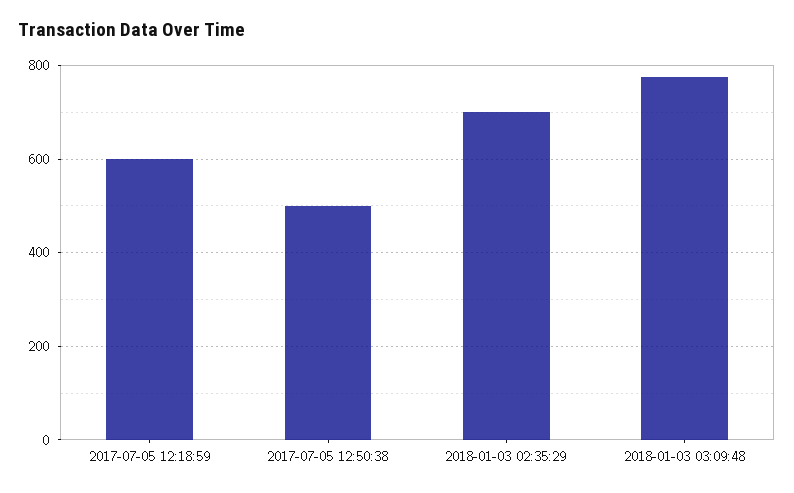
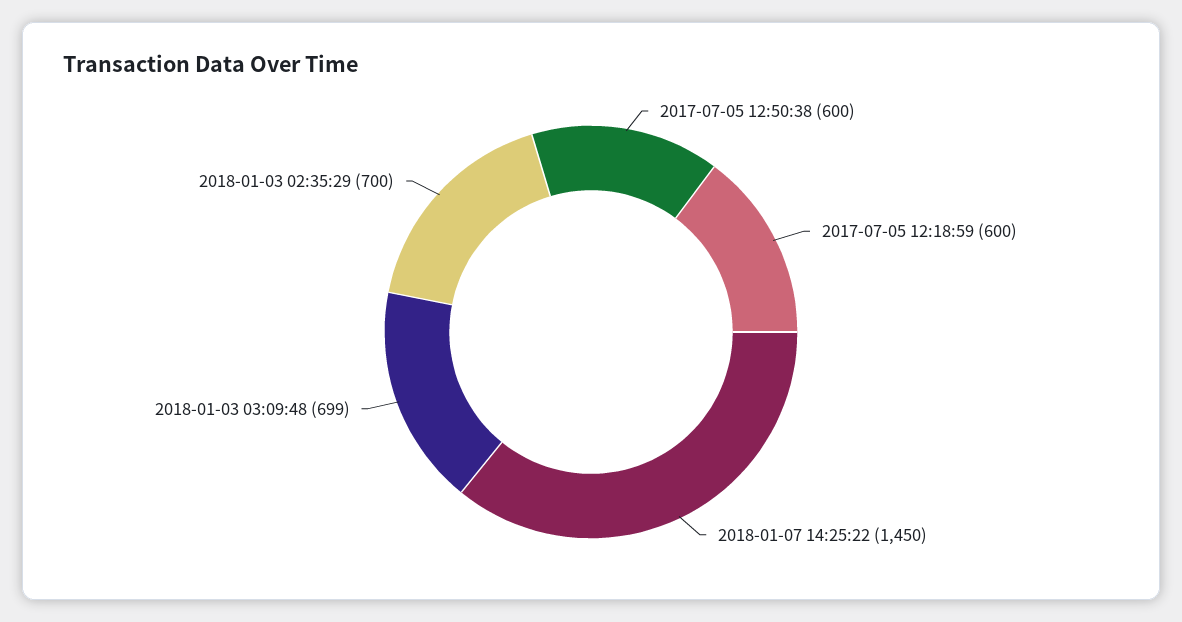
2017-07-05 12:50:38: 500 -> 600
2018-01-03 03:09:48: 780 -> 699
2018-01-07 14:25:22: none -> 1450

